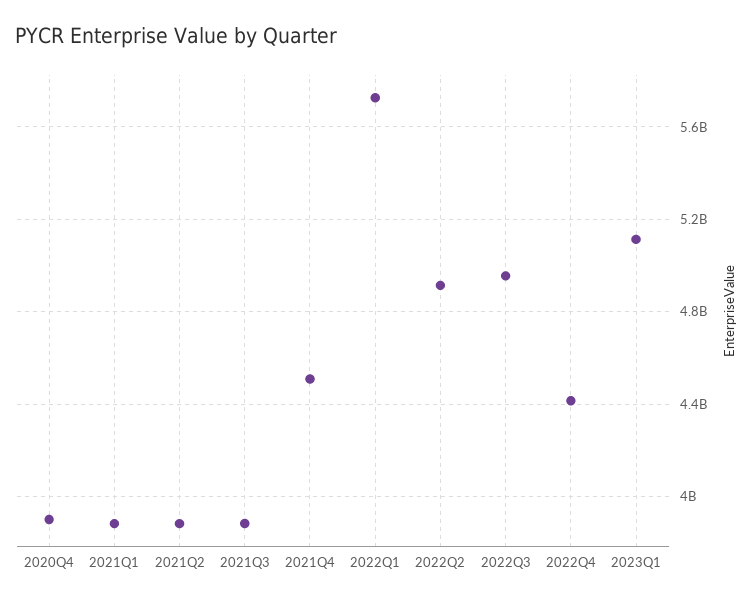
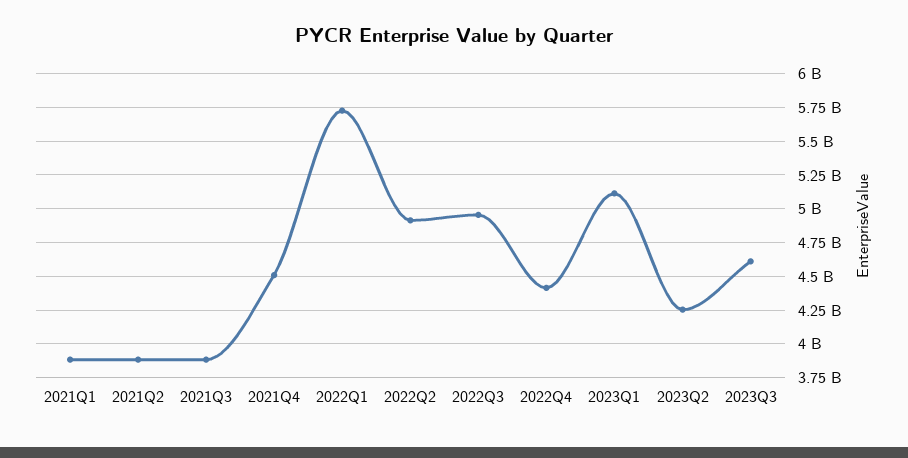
2020Q4: 3900000000 -> none
2023Q2: none -> 4250000000
2023Q3: none -> 4600000000

